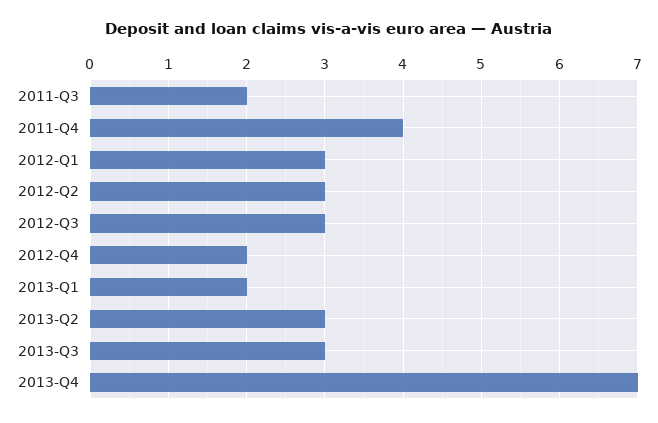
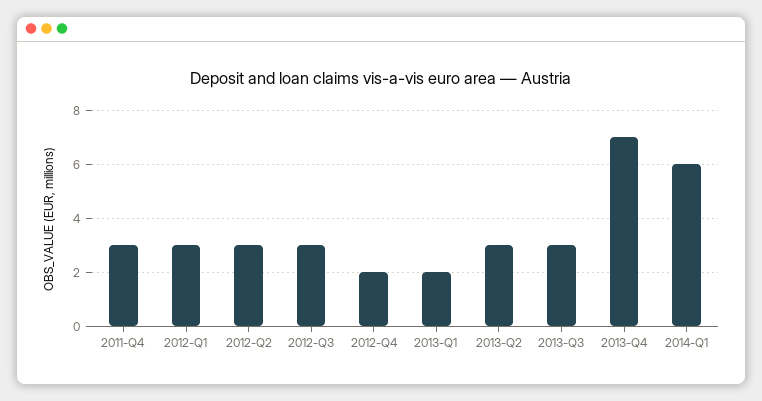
2011-Q3: 2 -> none
2011-Q4: 4 -> 3
2014-Q1: none -> 6

